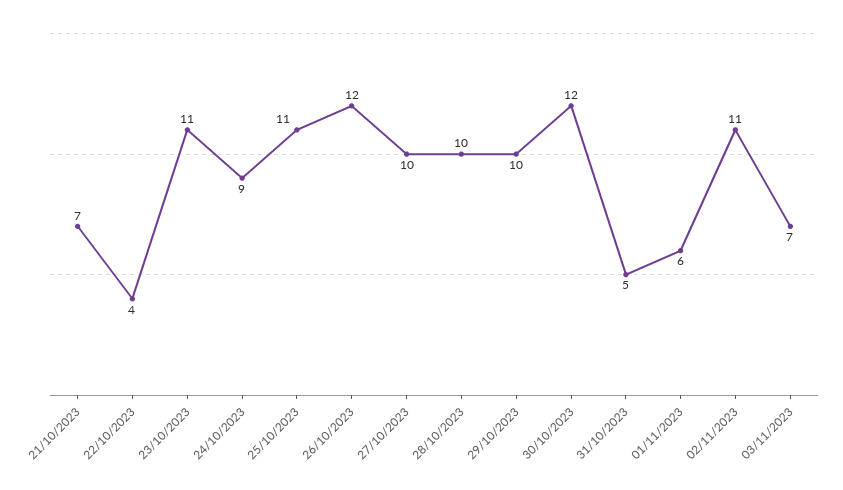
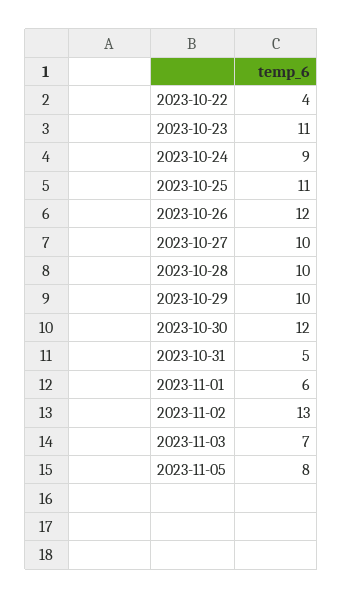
21/10/2023: 7 -> none
02/11/2023: 11 -> 13
2023-11-05: none -> 8

